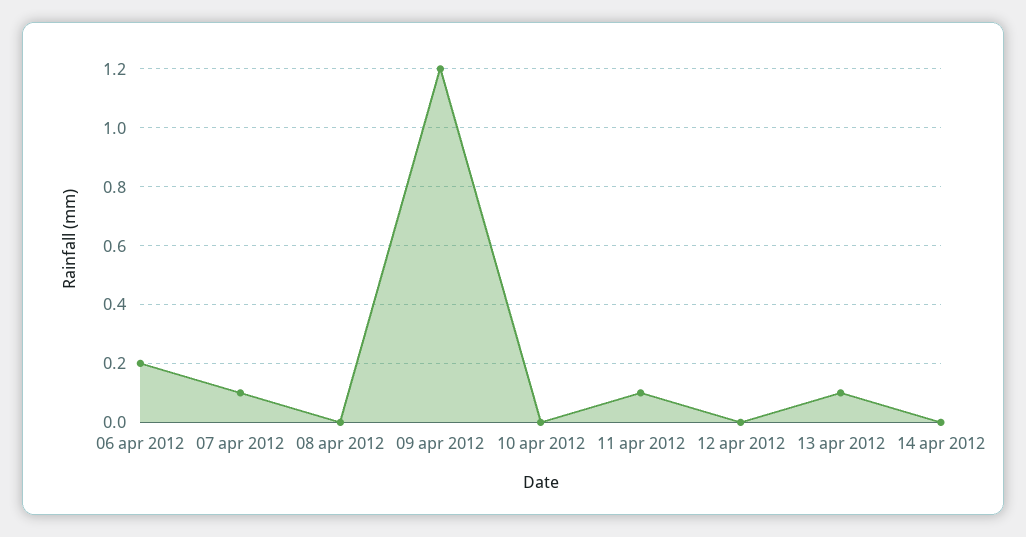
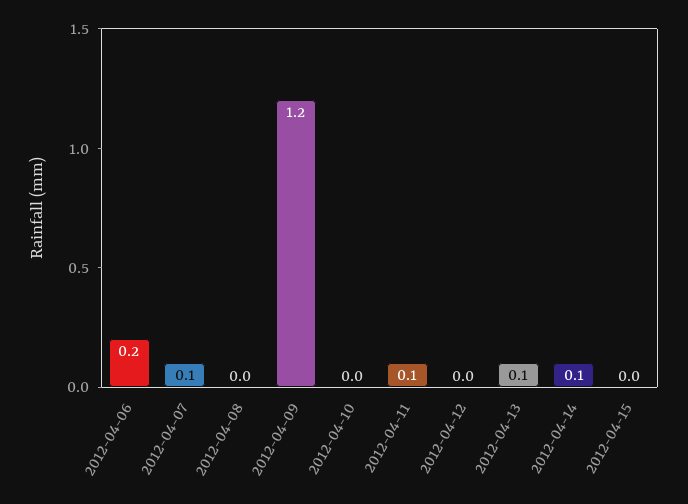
14 apr 2012: 0 -> 0.1
2012-04-15: none -> 0

